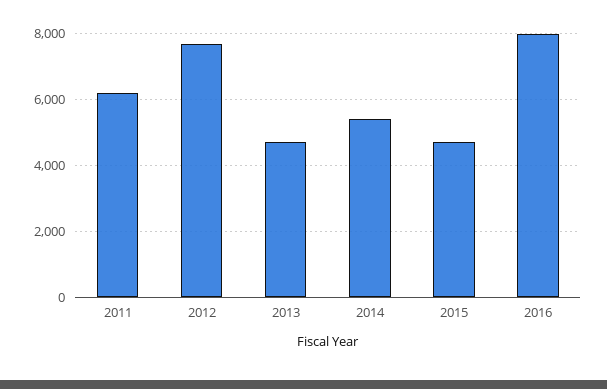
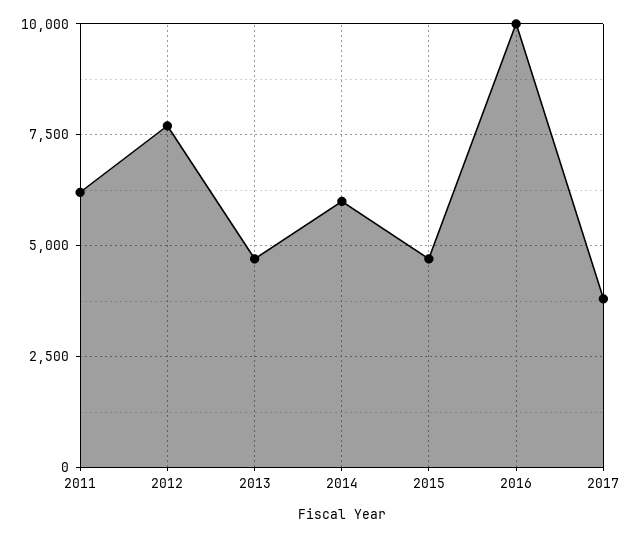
2014: 5400 -> 6000
2016: 8000 -> 10000
2017: none -> 3750

